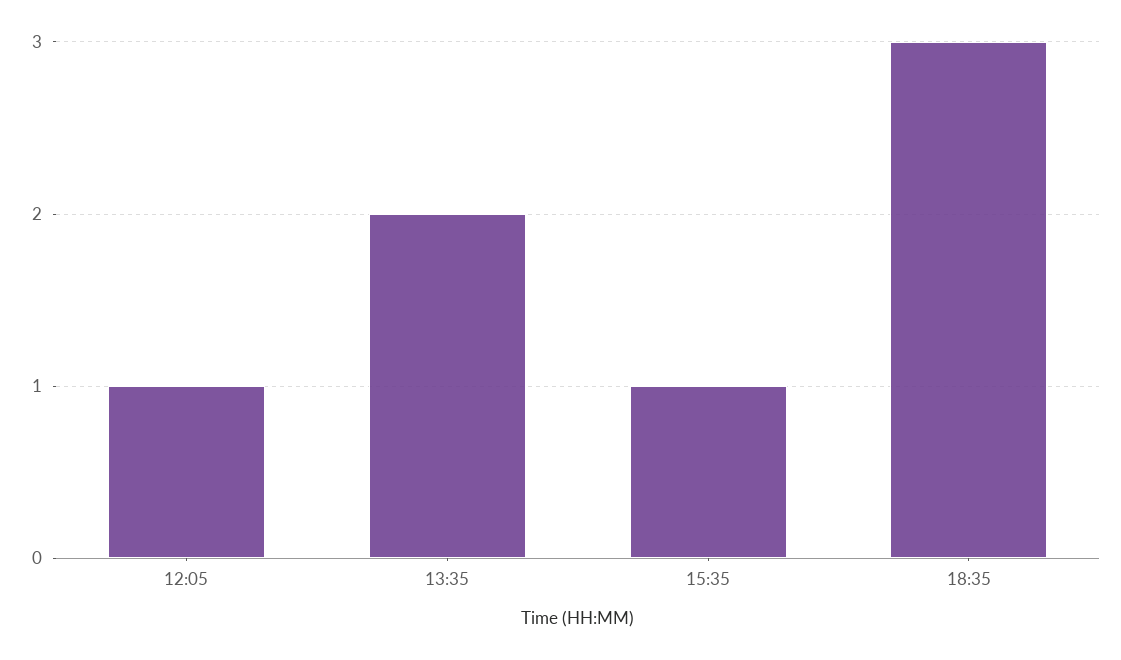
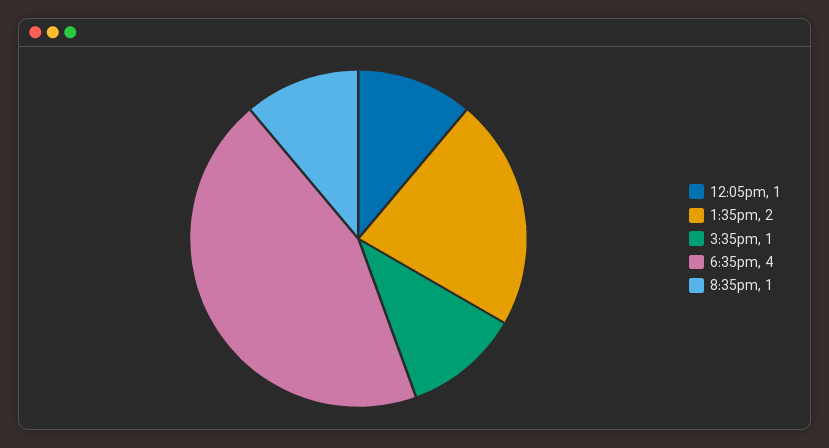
18:35: 3 -> 4
8:35pm: none -> 1

